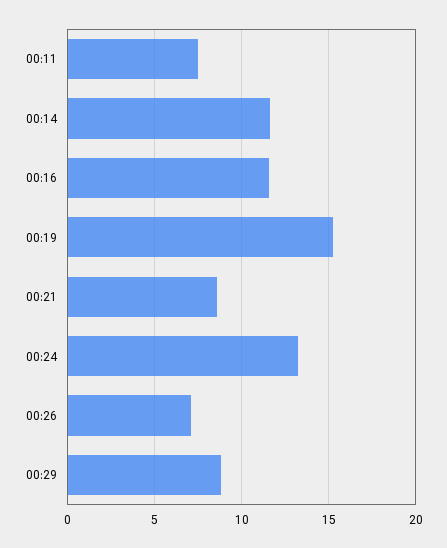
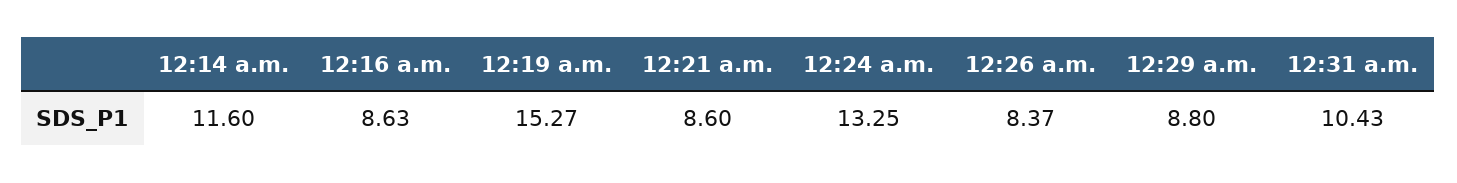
00:11: 7.5 -> none
00:16: 11.5 -> 8.63
00:26: 7 -> 8.37
12:31 a.m.: none -> 10.43

